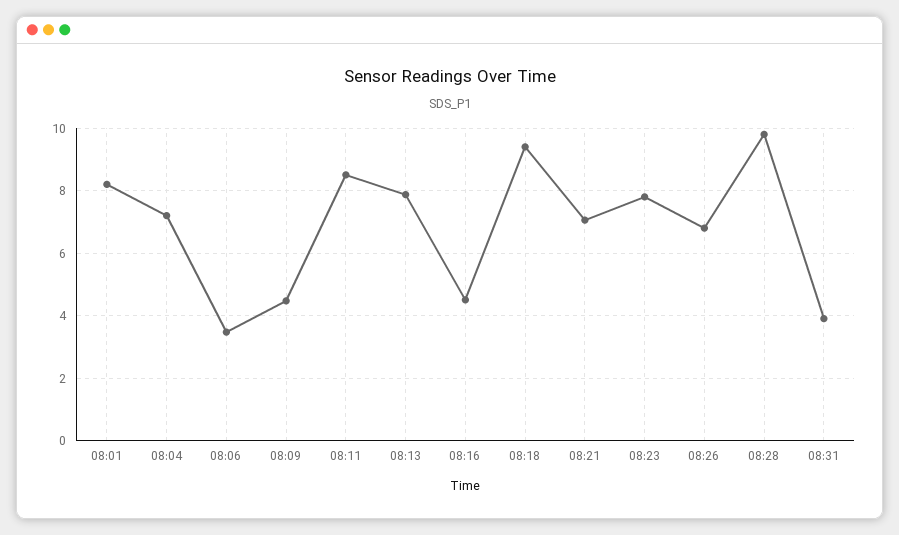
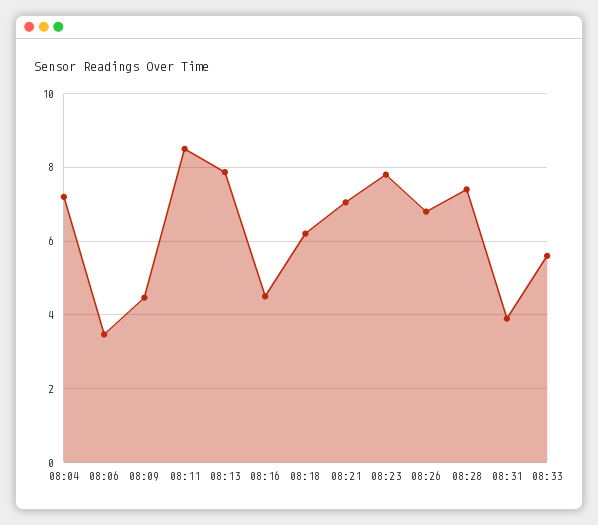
08:01: 8.2 -> none
08:18: 9.4 -> 6.2
08:28: 9.8 -> 7.4
08:33: none -> 5.6

